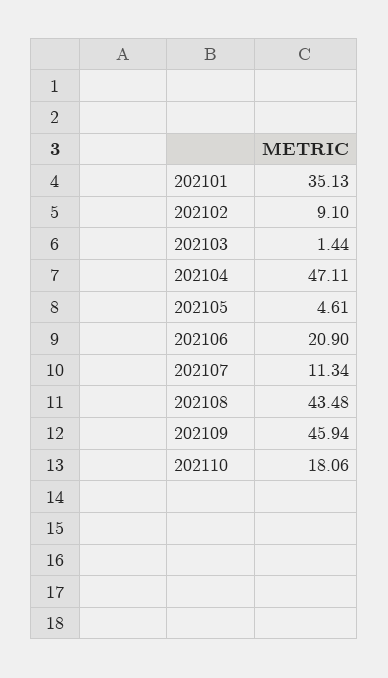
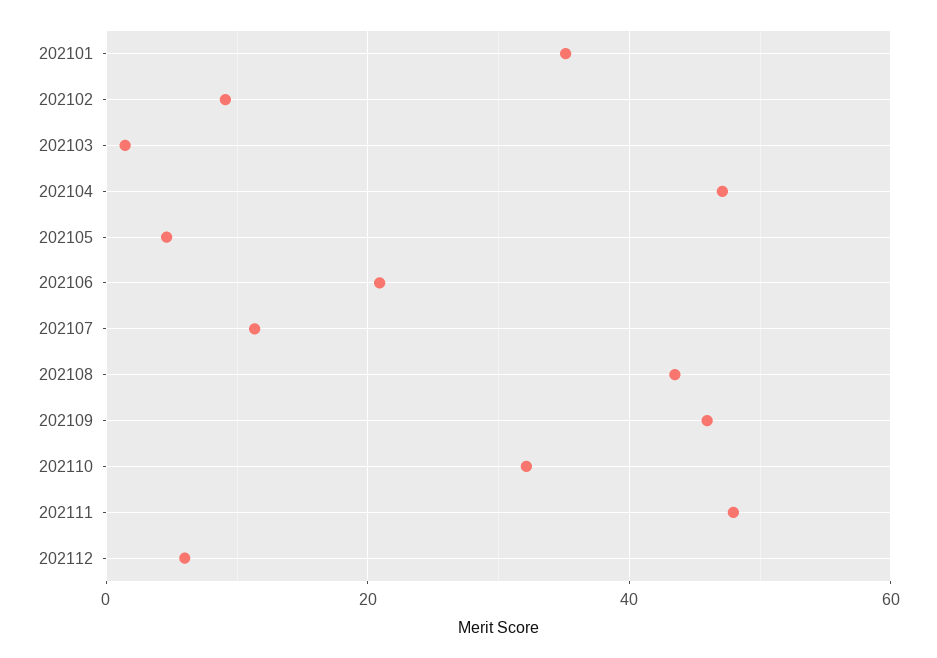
202110: 18.06 -> 32
202111: none -> 48
202112: none -> 6

